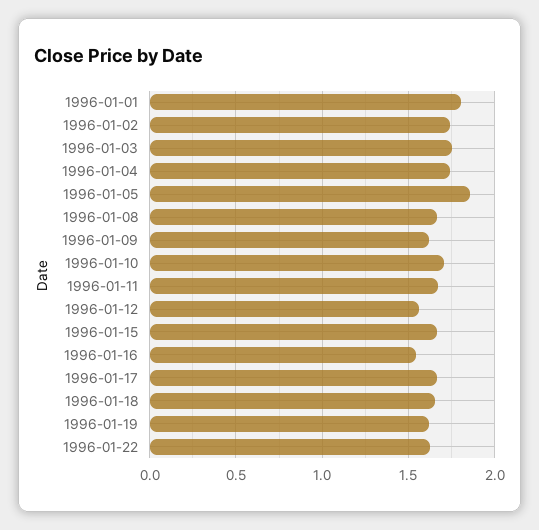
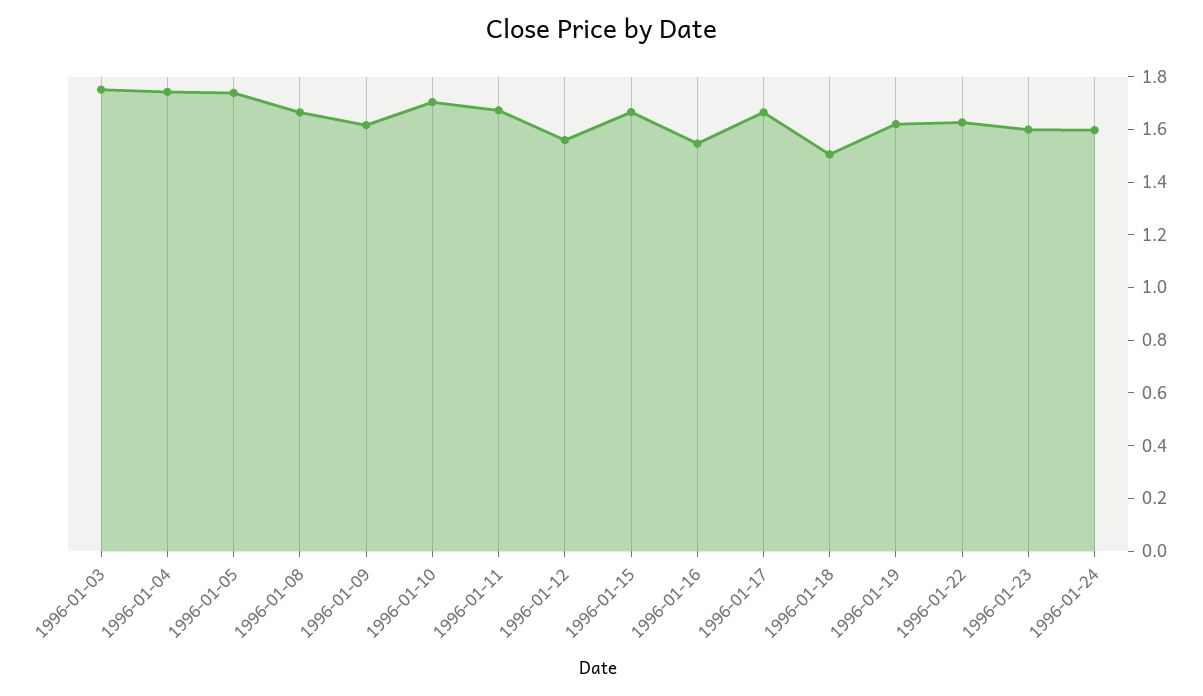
1996-01-01: 1.8 -> none
1996-01-02: 1.75 -> none
1996-01-05: 1.85 -> 1.75
1996-01-18: 1.65 -> 1.5
1996-01-23: none -> 1.6
1996-01-24: none -> 1.6

